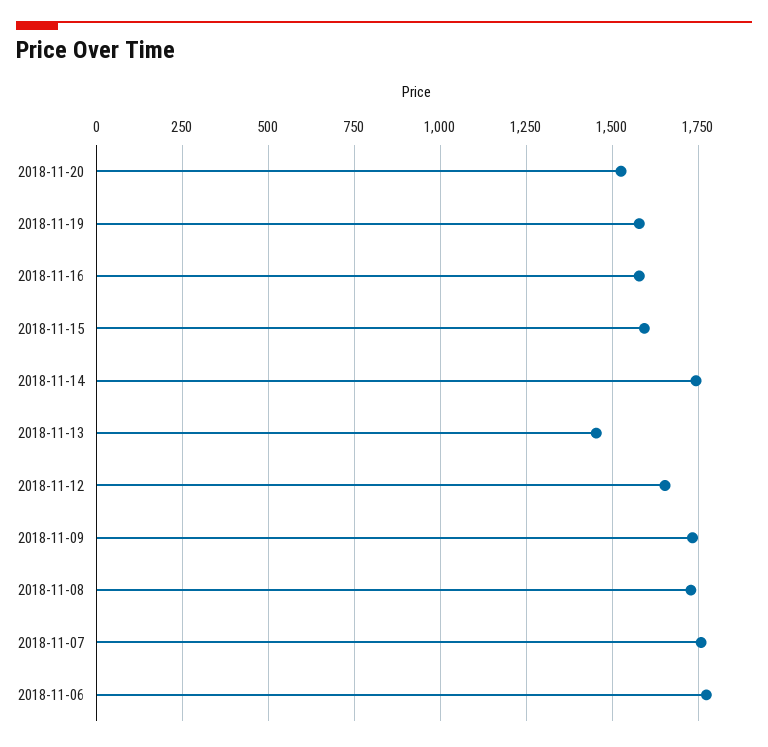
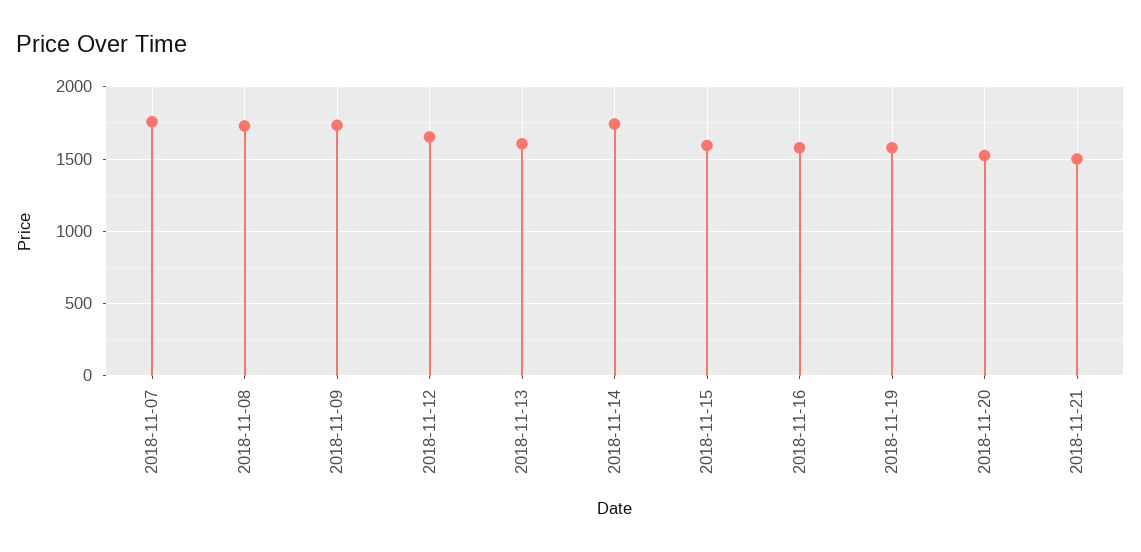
2018-11-13: 1450 -> 1600
2018-11-06: 1775 -> none
2018-11-21: none -> 1500

